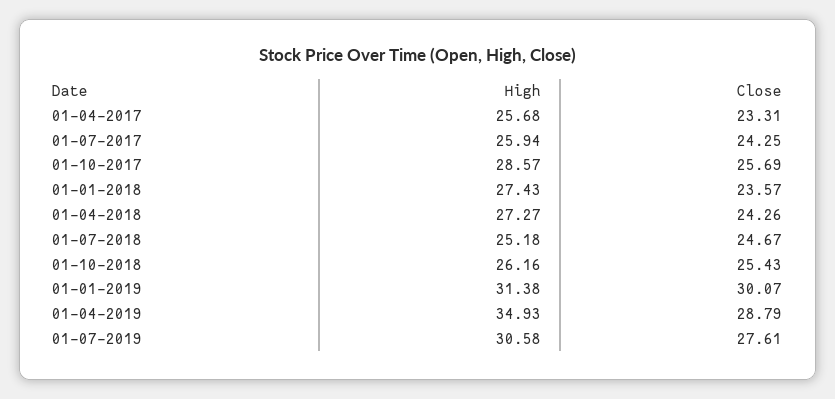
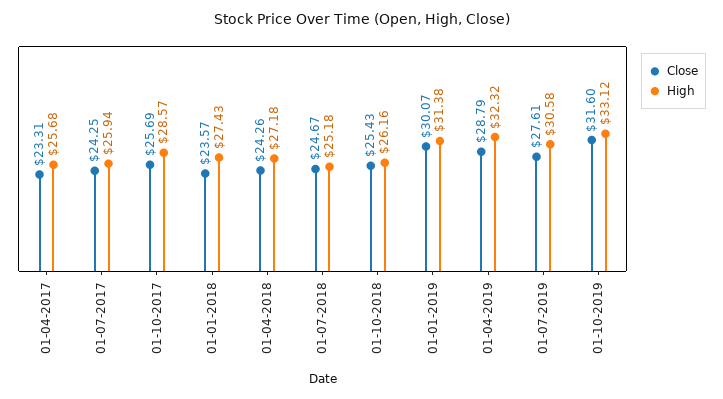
High, 01-04-2018: 27.27 -> 27.18
High, 01-04-2019: 34.93 -> 32.32
Close, 01-10-2019: none -> 31.6
High, 01-10-2019: none -> 33.12

